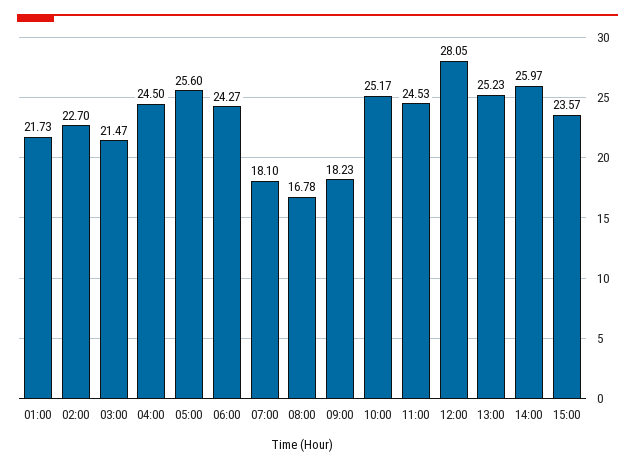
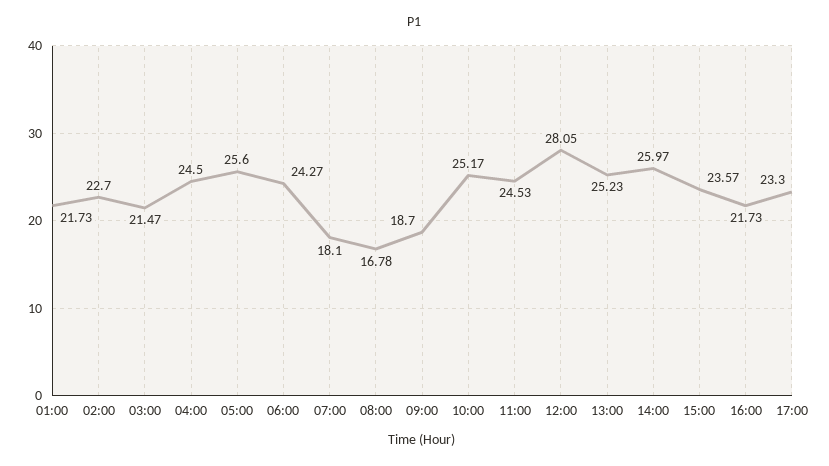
09:00: 18.23 -> 18.7
16:00: none -> 21.73
17:00: none -> 23.3

